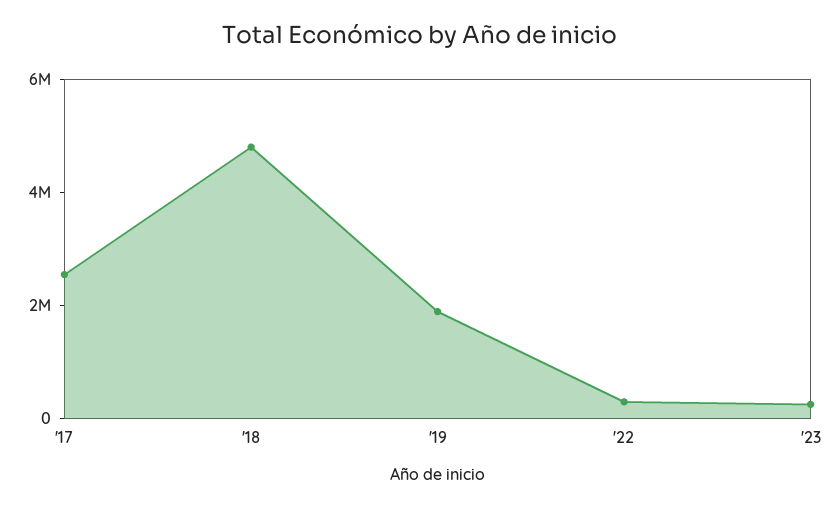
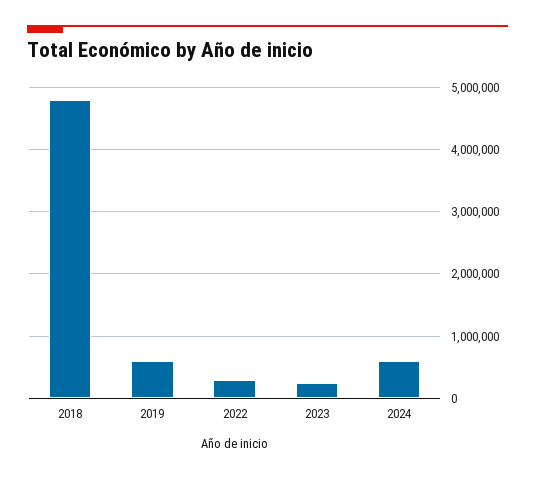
'17: 2500000 -> none
'19: 2000000 -> 600000
2024: none -> 600000

